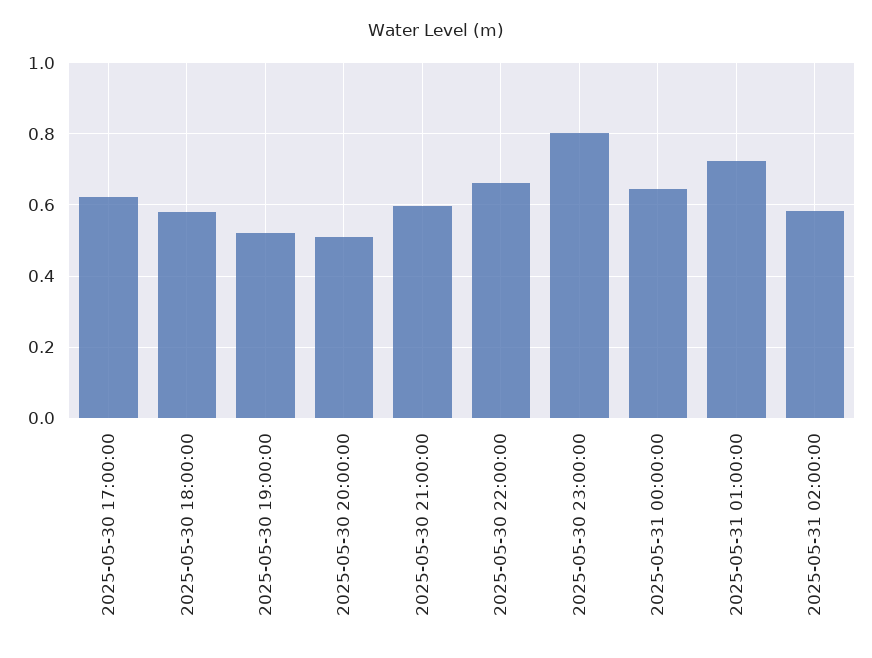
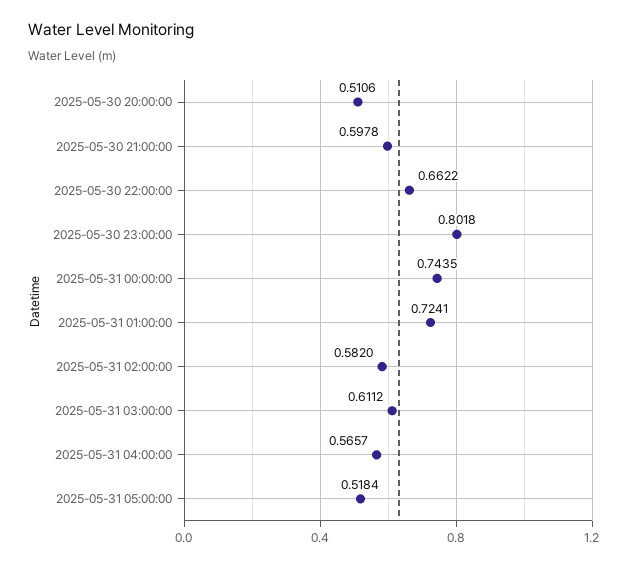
2025-05-30 17:00:00: 0.62 -> none
2025-05-30 18:00:00: 0.58 -> none
2025-05-30 19:00:00: 0.52 -> none
2025-05-31 00:00:00: 0.64 -> 0.7435
2025-05-31 03:00:00: none -> 0.6112
2025-05-31 04:00:00: none -> 0.5657
2025-05-31 05:00:00: none -> 0.5184

